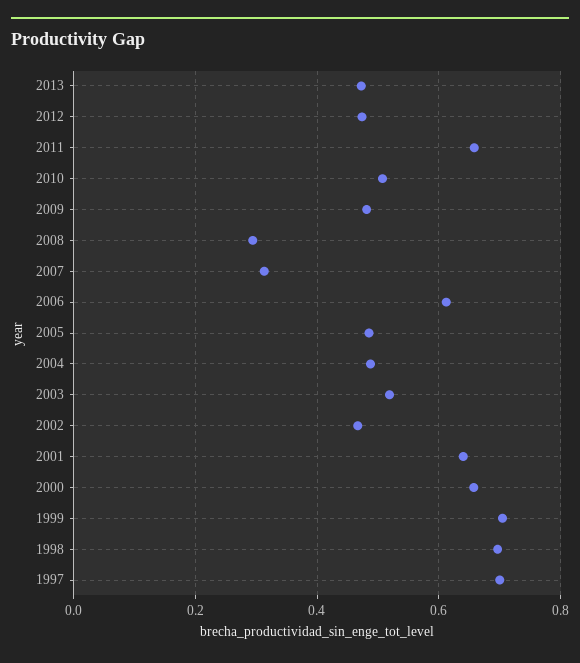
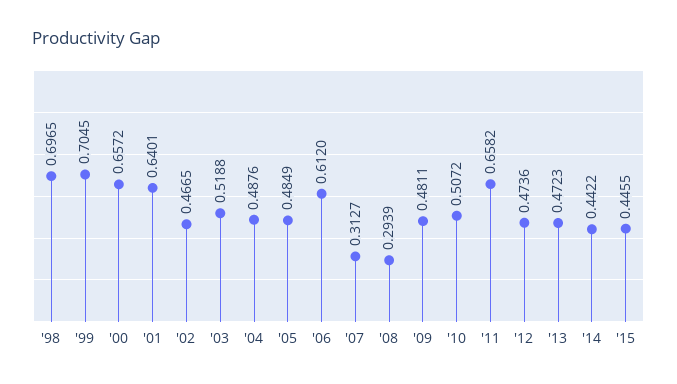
1997: 0.7 -> none
'14: none -> 0.4422
'15: none -> 0.4455

